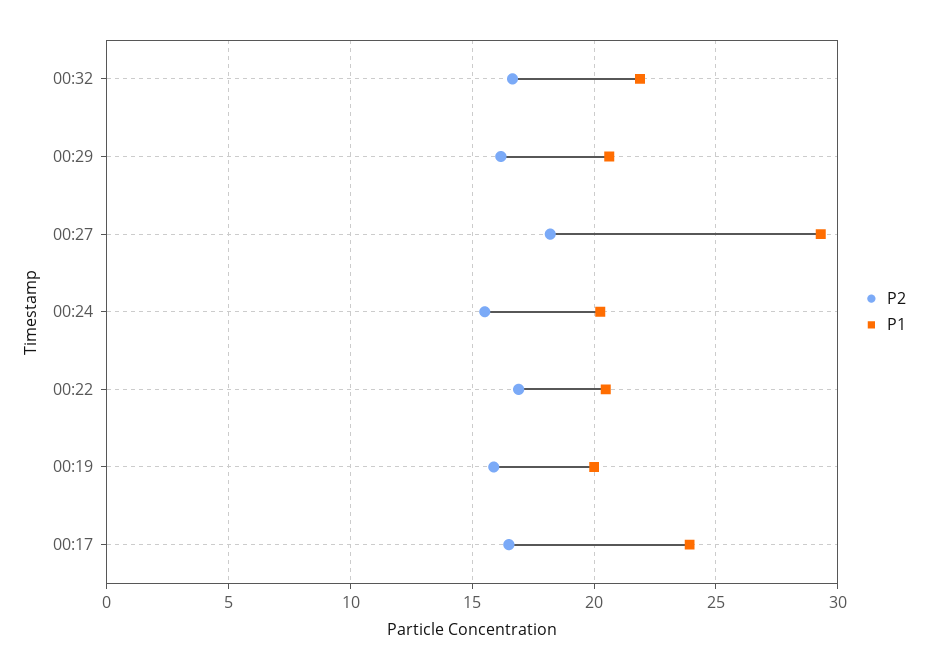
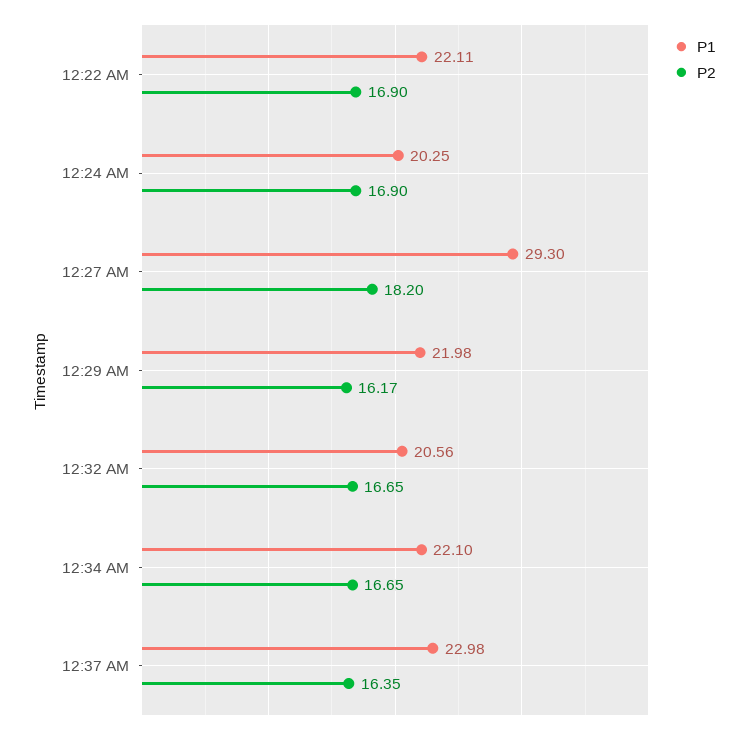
P1, 00:32: 22 -> 20.56
P1, 00:29: 20.5 -> 21.98
P2, 00:24: 15.5 -> 16.9
P1, 00:22: 20.5 -> 22.11
P2, 00:19: 16 -> none
P1, 00:19: 20 -> none
P2, 00:17: 16.5 -> none
P1, 00:17: 24 -> none
P1, 12:34 AM: none -> 22.1
P2, 12:34 AM: none -> 16.65
P1, 12:37 AM: none -> 22.98
P2, 12:37 AM: none -> 16.35

